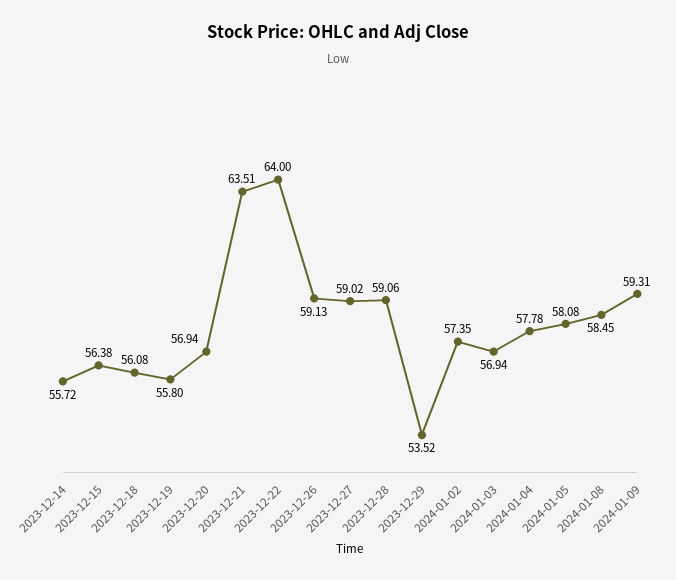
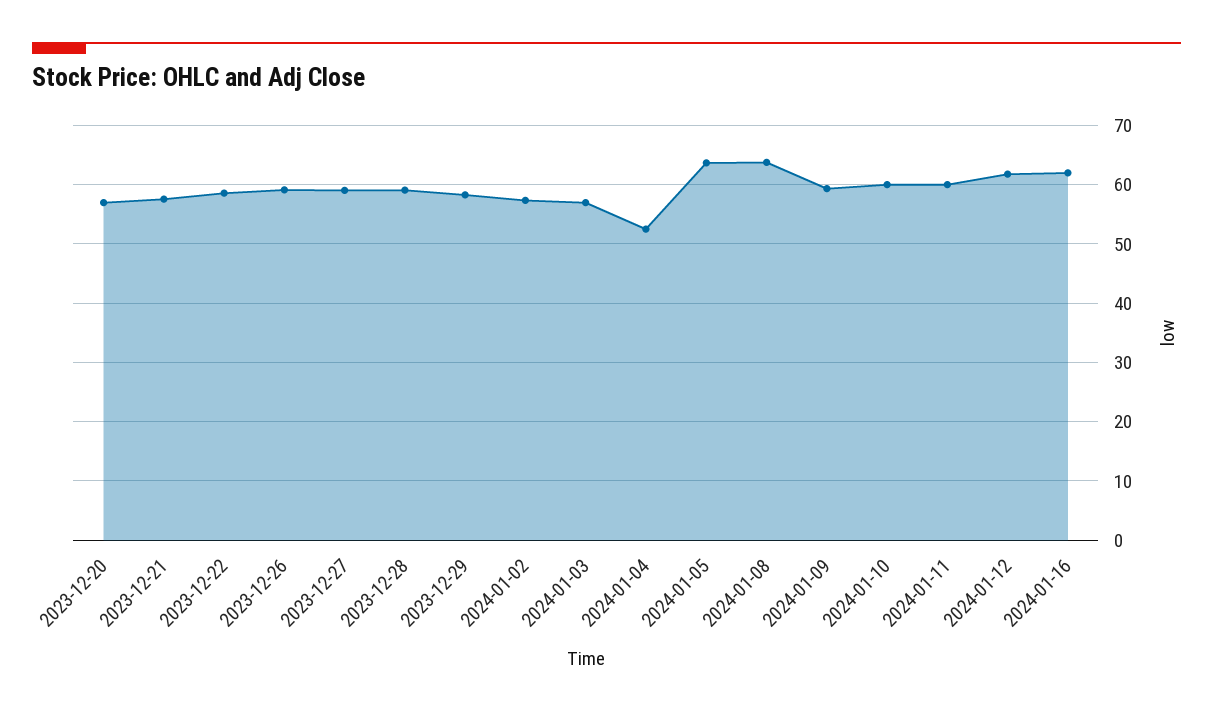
2023-12-14: 55.72 -> none
2023-12-15: 56.38 -> none
2023-12-18: 56.08 -> none
2023-12-19: 55.8 -> none
2023-12-21: 63.51 -> 58
2023-12-22: 64 -> 58
2023-12-29: 53.52 -> 58
2024-01-04: 57.78 -> 52
2024-01-05: 58.08 -> 64
2024-01-08: 58.45 -> 64
2024-01-10: none -> 60
2024-01-11: none -> 60
2024-01-12: none -> 62
2024-01-16: none -> 62

